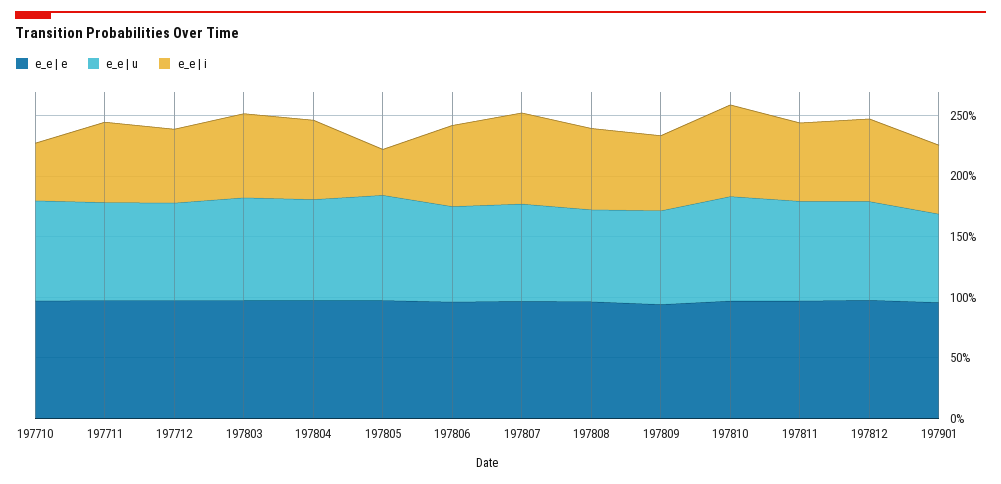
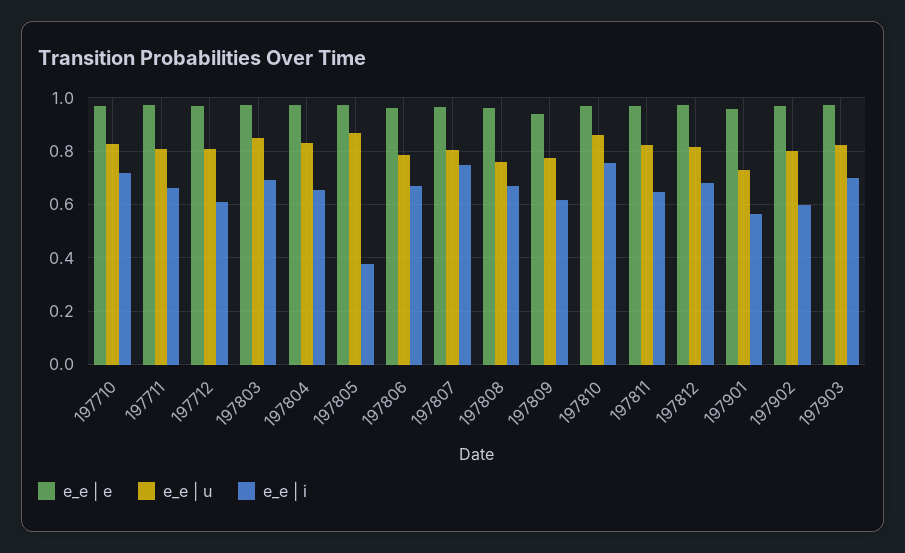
e_e | i, 197710: 0.5 -> 0.725
e_e | e, 197902: none -> 0.975
e_e | u, 197902: none -> 0.8
e_e | i, 197902: none -> 0.6
e_e | e, 197903: none -> 0.975
e_e | u, 197903: none -> 0.825
e_e | i, 197903: none -> 0.7

